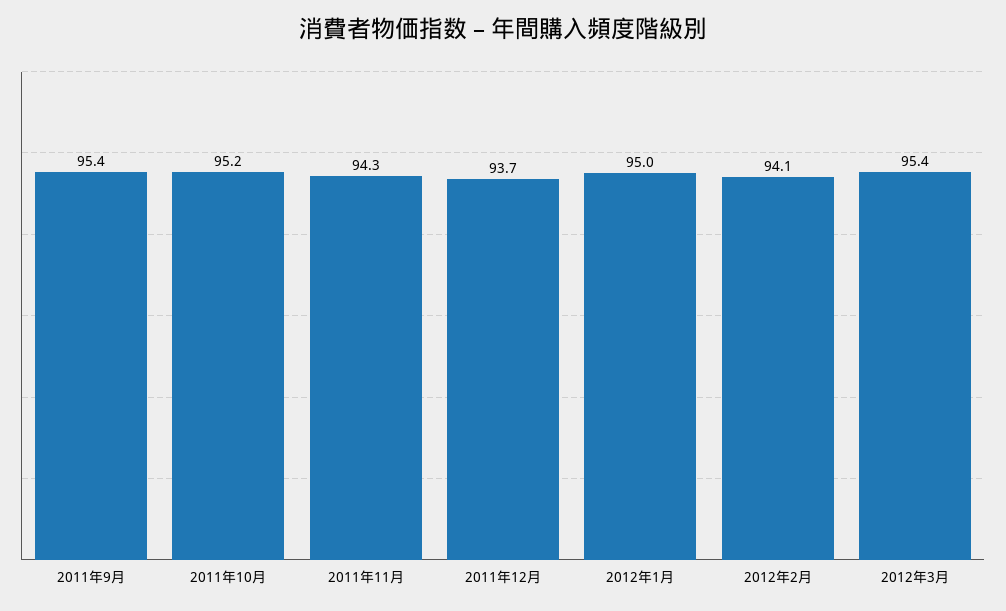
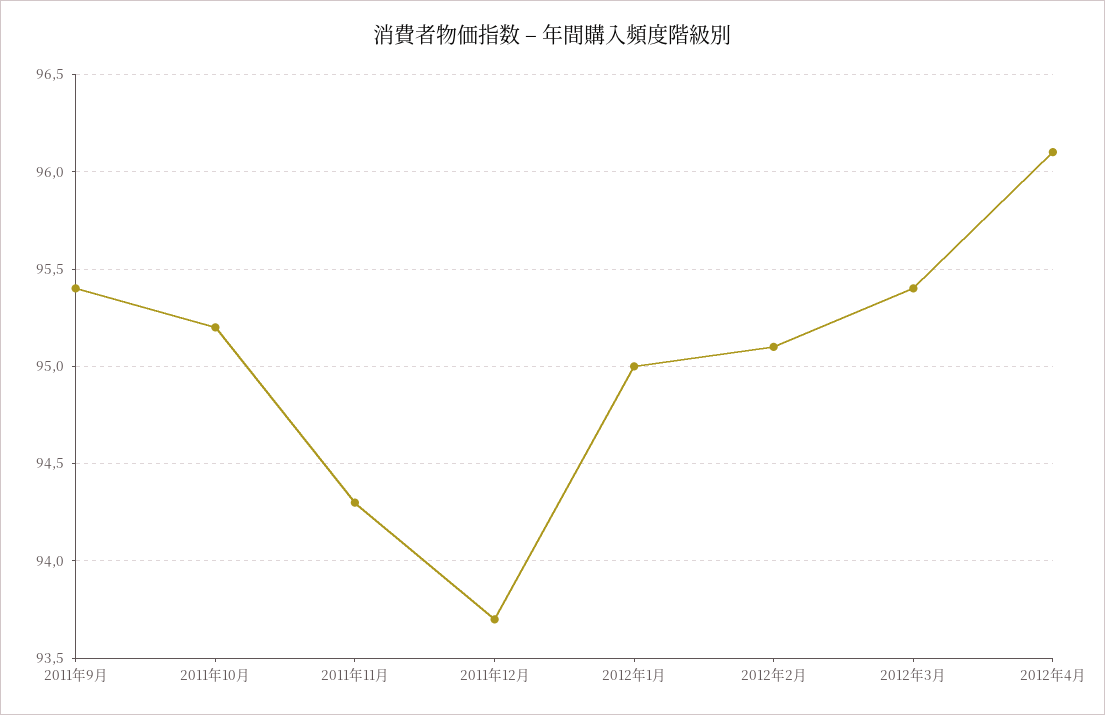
2012年2月: 94.1 -> 95.1
2012年4月: none -> 96.1

